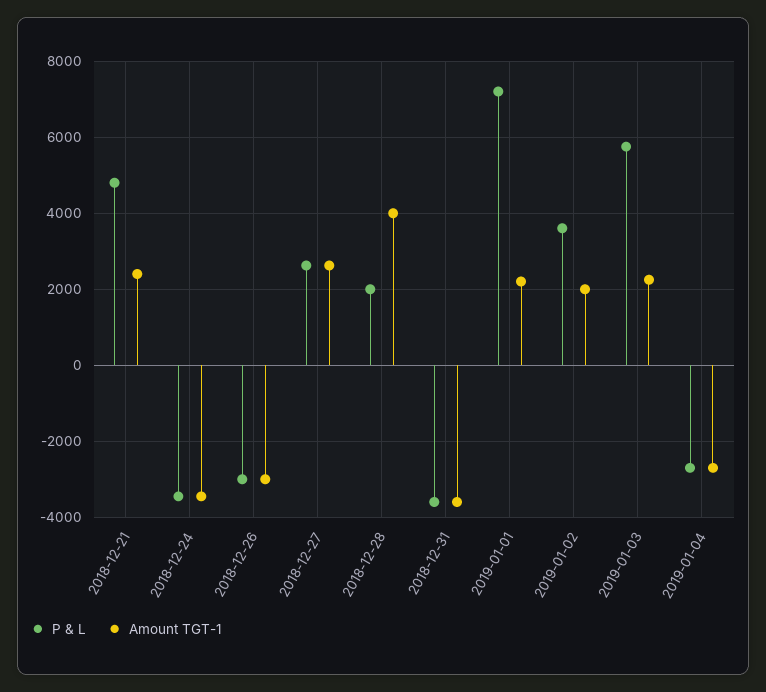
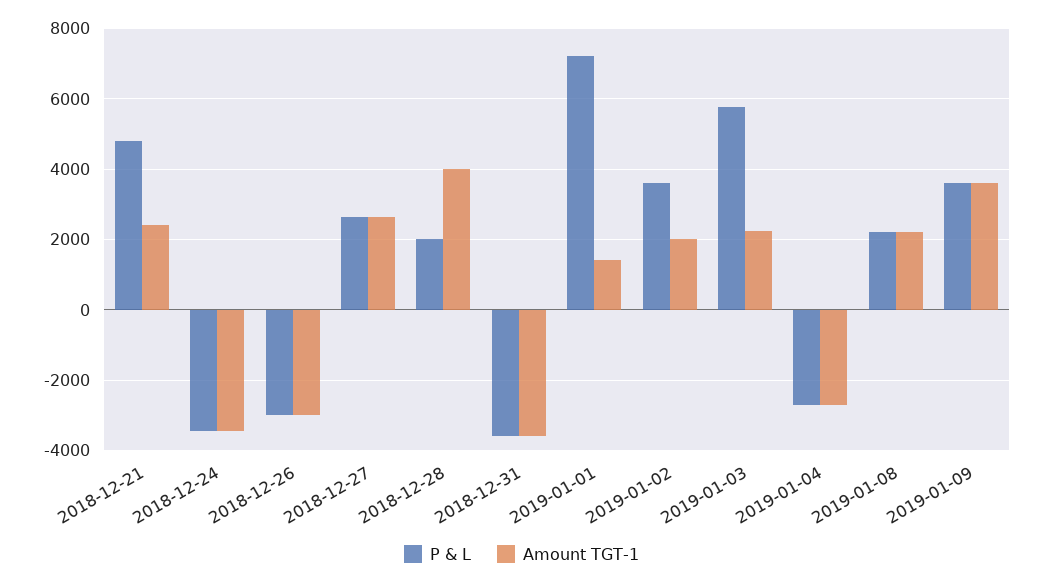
Amount TGT-1, 2019-01-01: 2200 -> 1400
P & L, 2019-01-08: none -> 2200
Amount TGT-1, 2019-01-08: none -> 2200
P & L, 2019-01-09: none -> 3600
Amount TGT-1, 2019-01-09: none -> 3600

